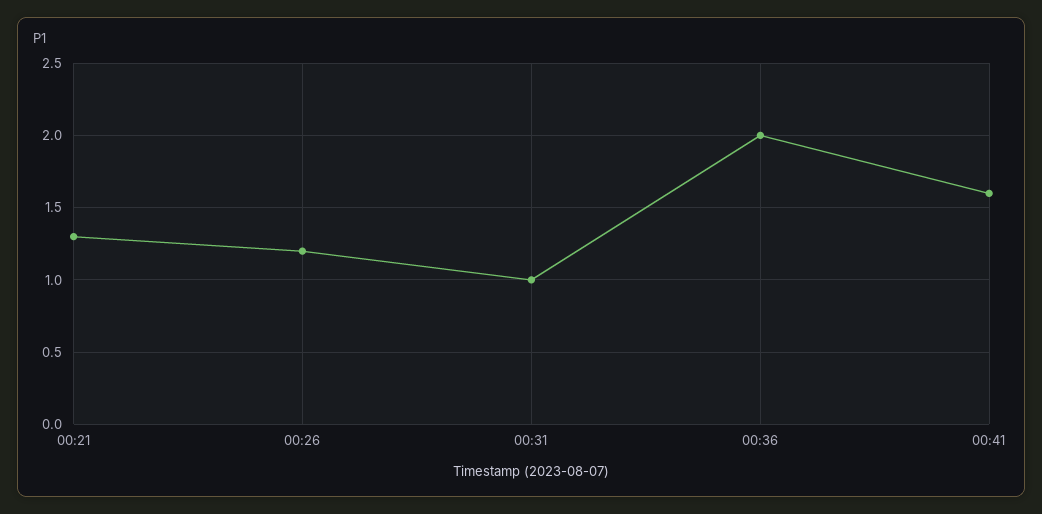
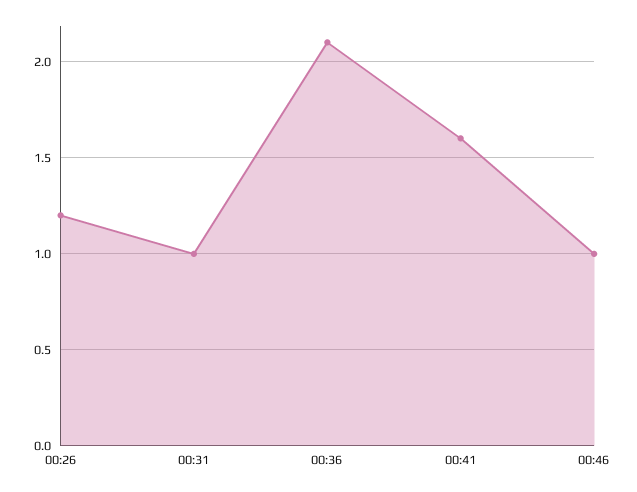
00:21: 1.3 -> none
00:36: 2 -> 2.1
00:46: none -> 1

